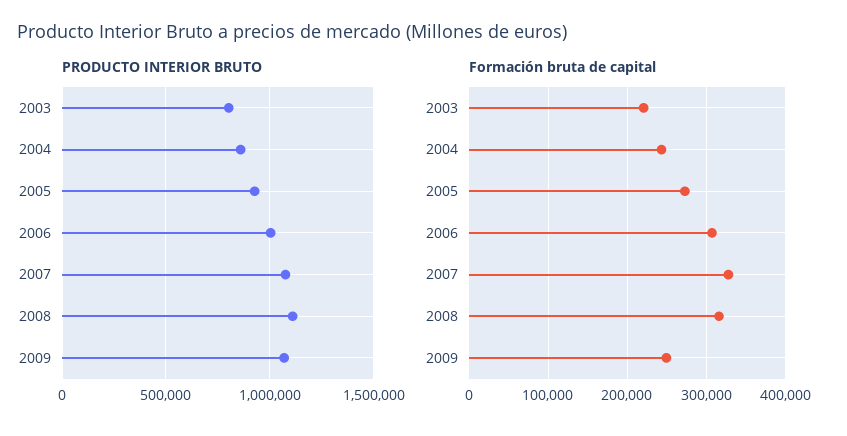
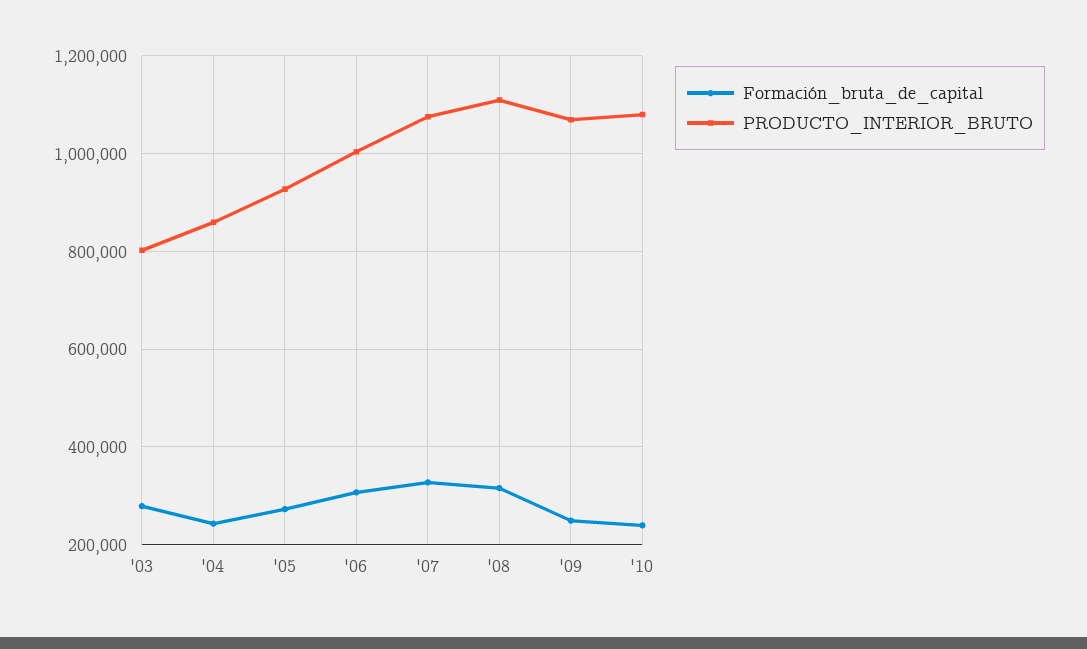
Formación bruta de capital, 2003: 220000 -> 280000
Formación bruta de capital, '10: none -> 240000
PRODUCTO INTERIOR BRUTO, '10: none -> 1080000

